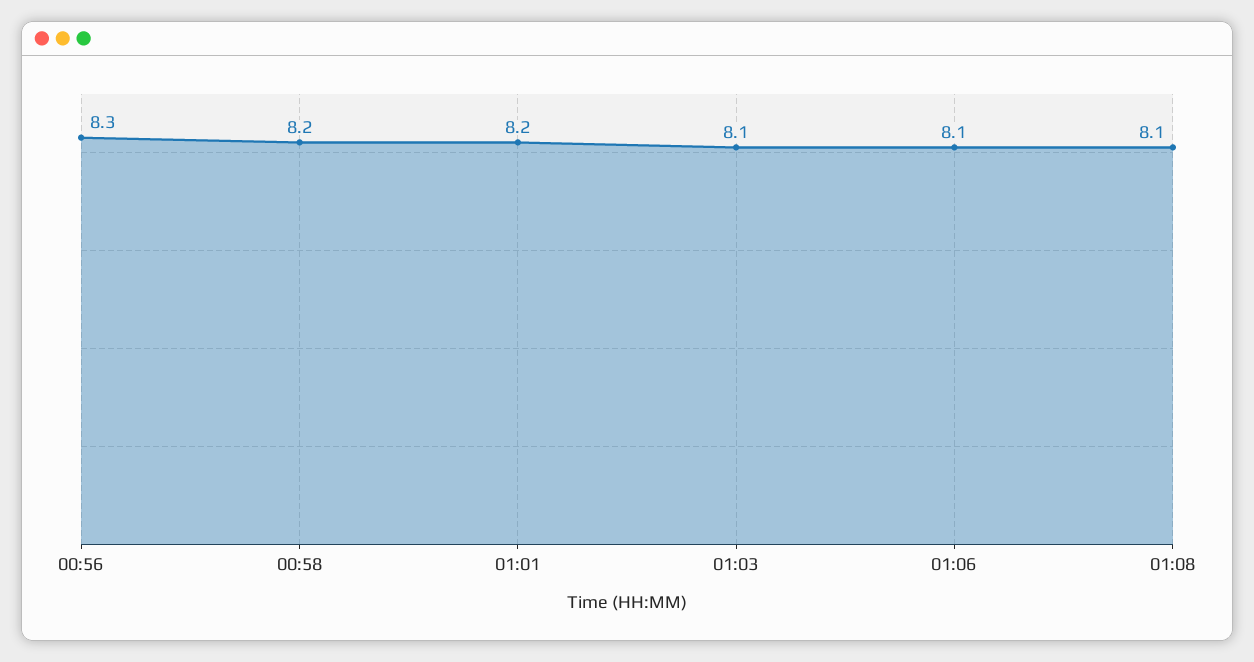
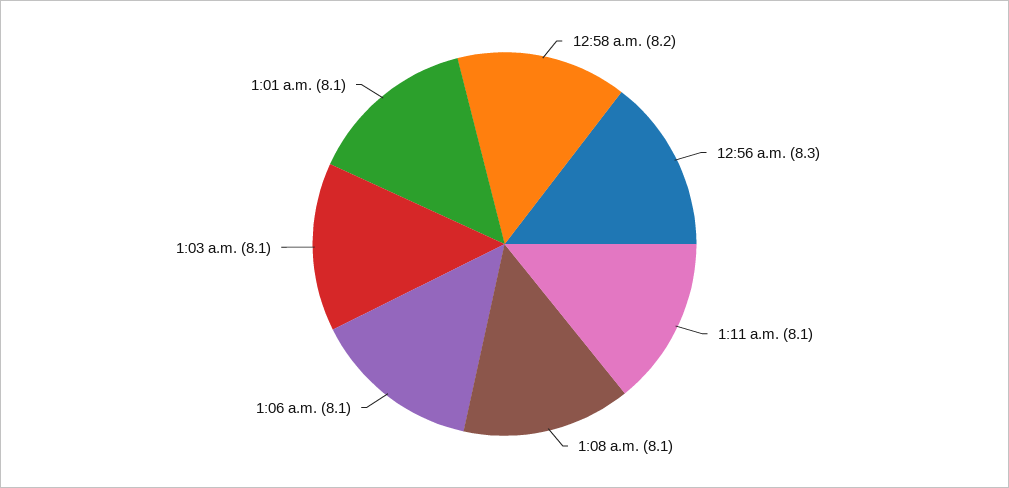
01:01: 8.2 -> 8.1
1:11 a.m.: none -> 8.1

